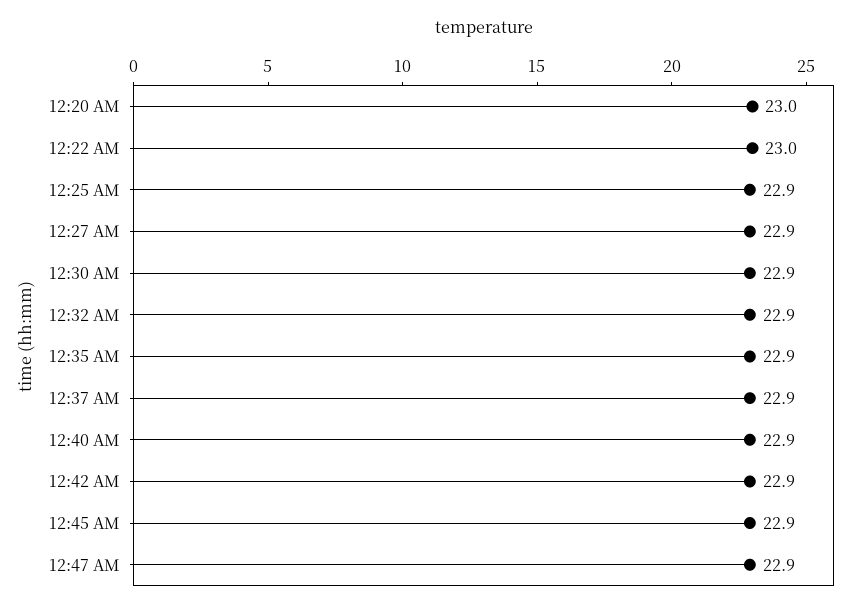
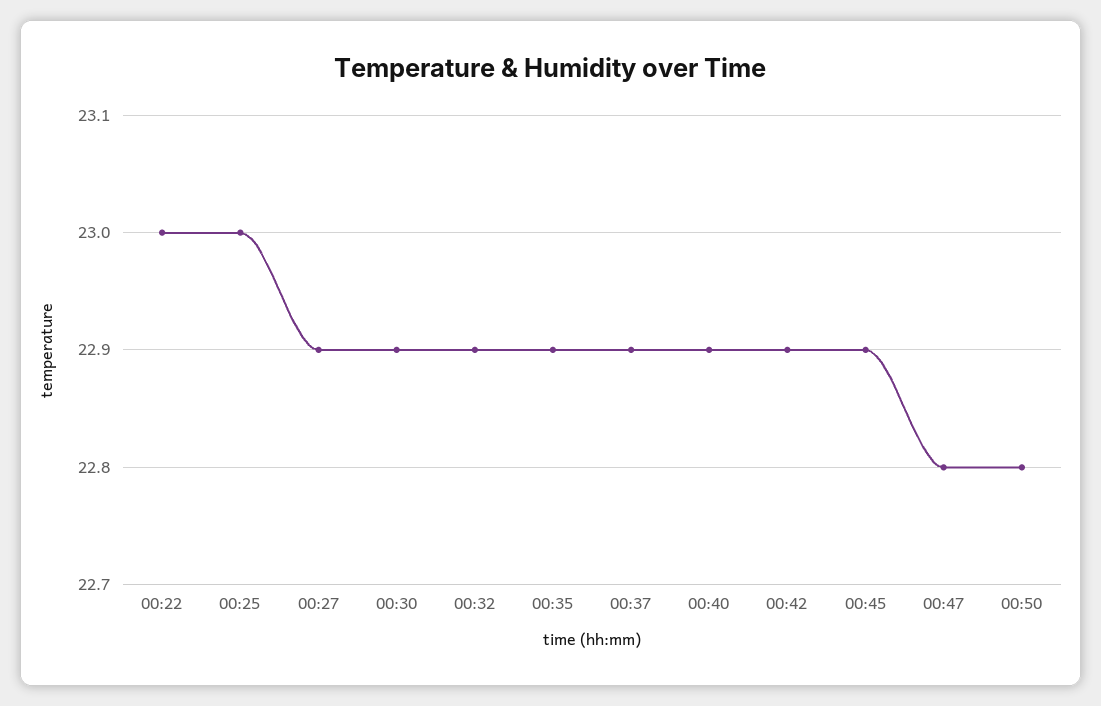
12:20 AM: 23 -> none
12:25 AM: 22.9 -> 23
12:47 AM: 22.9 -> 22.8
00:50: none -> 22.8

